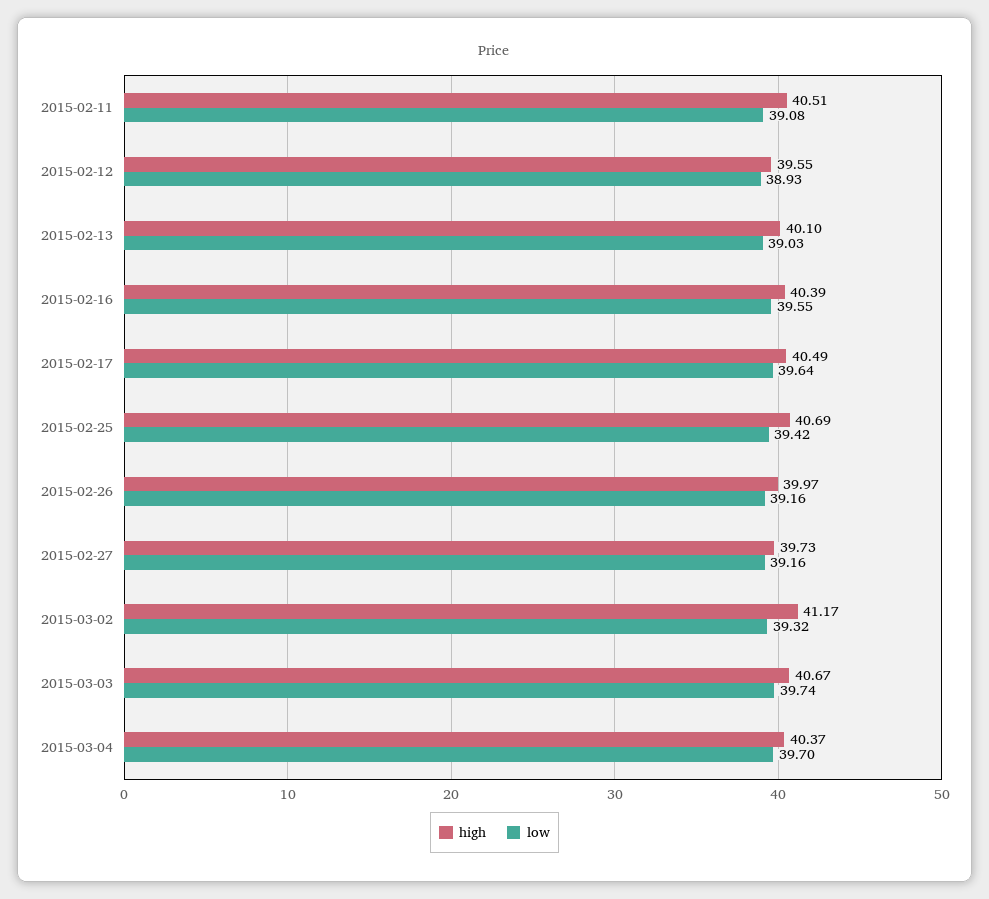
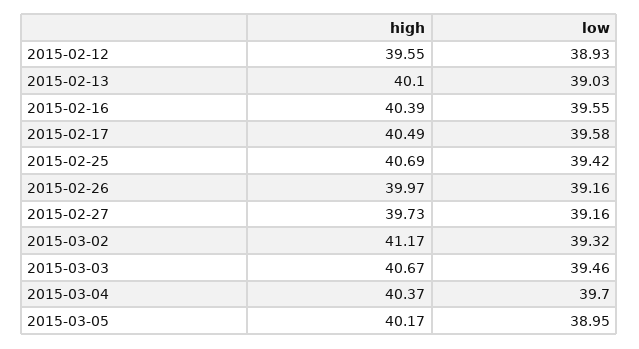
high, 2015-02-11: 40.51 -> none
low, 2015-02-11: 39.08 -> none
low, 2015-02-17: 39.64 -> 39.58
low, 2015-03-03: 39.74 -> 39.46
high, 2015-03-05: none -> 40.17
low, 2015-03-05: none -> 38.95

